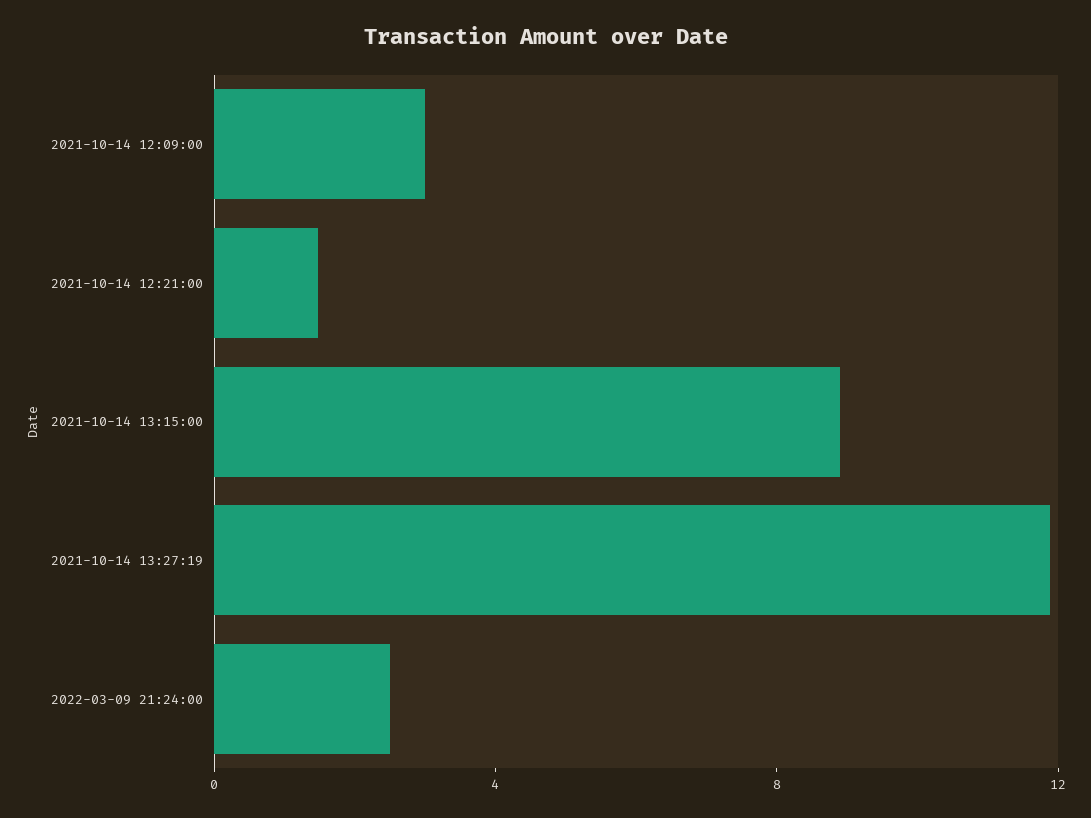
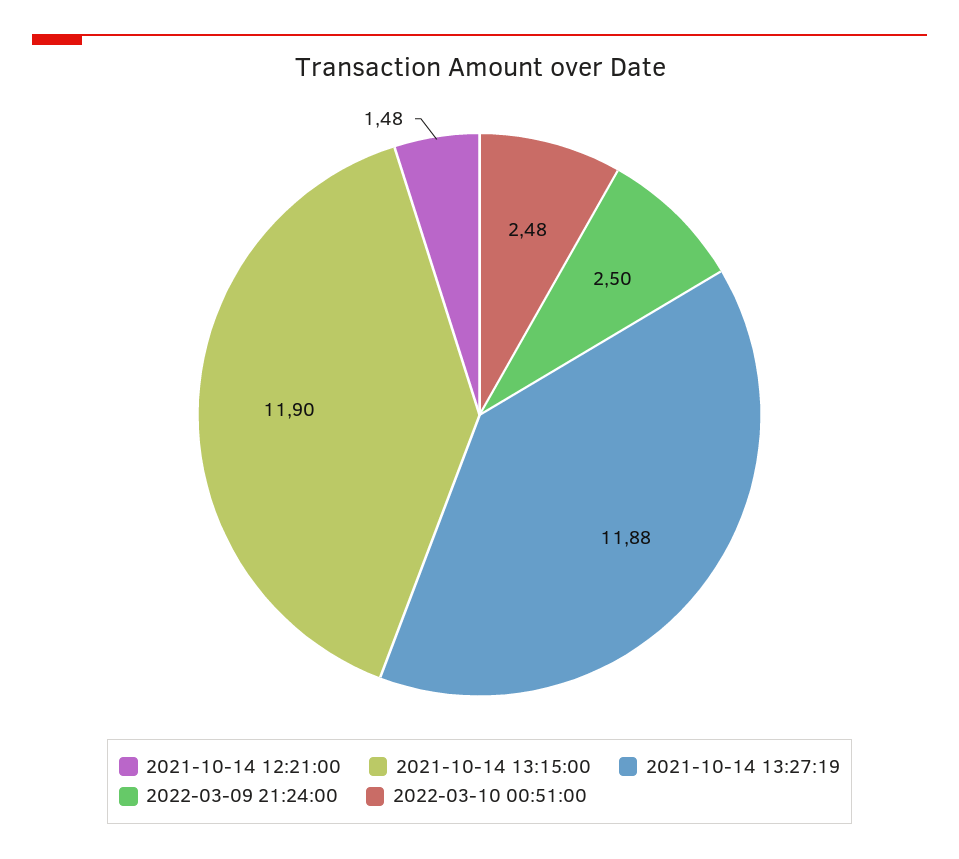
2021-10-14 12:09:00: 3 -> none
2021-10-14 13:15:00: 9 -> 11.9
2022-03-10 00:51:00: none -> 2.48

